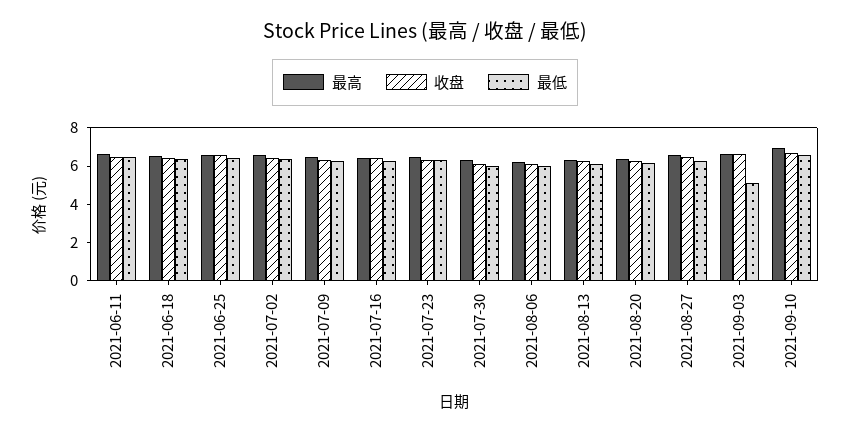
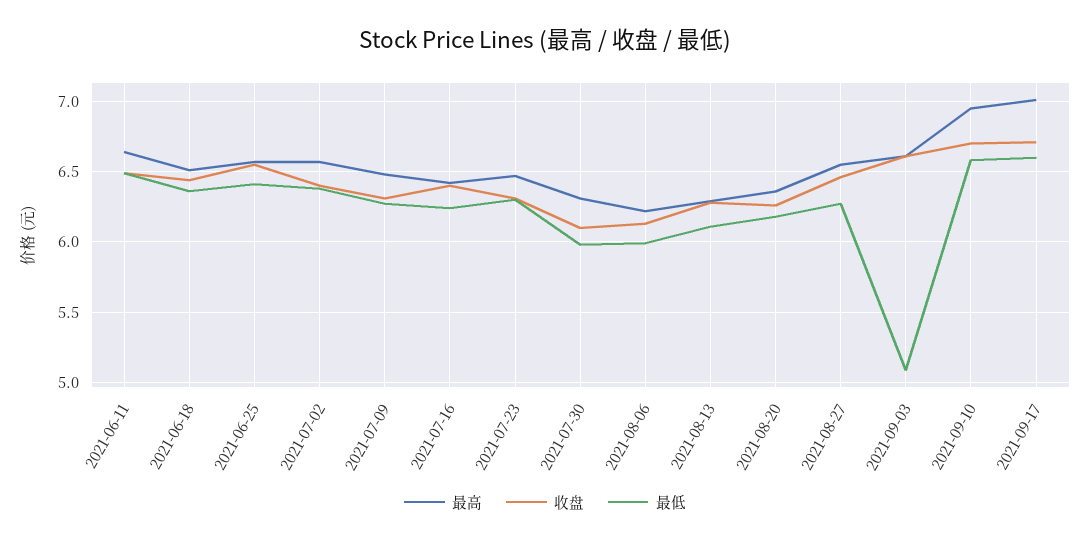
最高, 2021-09-17: none -> 7
收盘, 2021-09-17: none -> 6.7
最低, 2021-09-17: none -> 6.6

